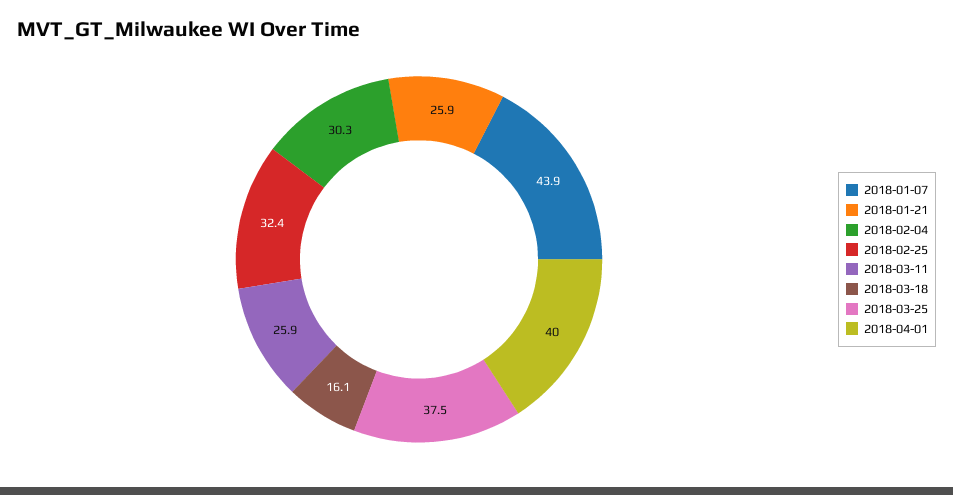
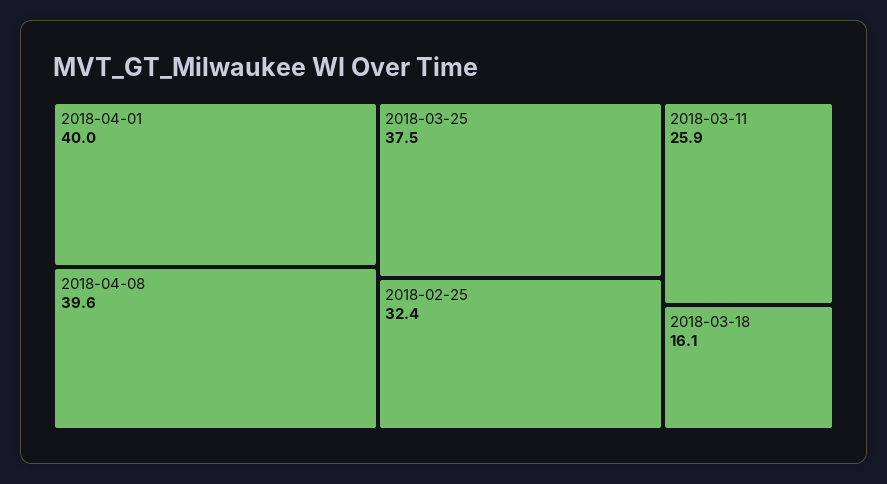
2018-01-07: 43.9 -> none
2018-01-21: 25.9 -> none
2018-02-04: 30.3 -> none
2018-04-08: none -> 39.6

